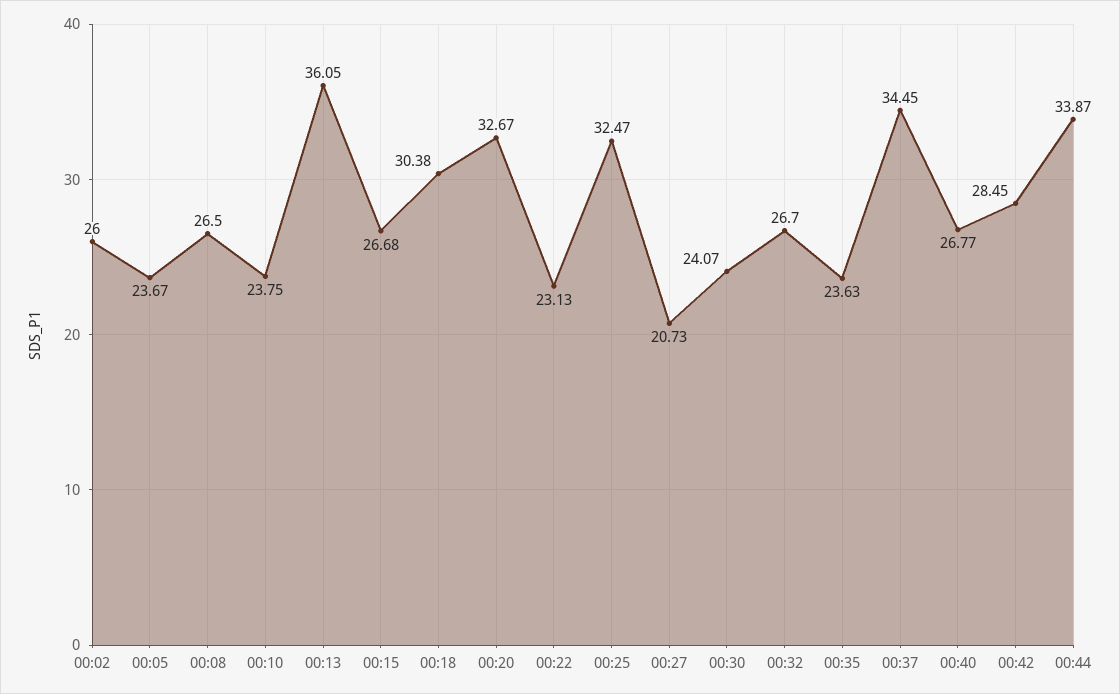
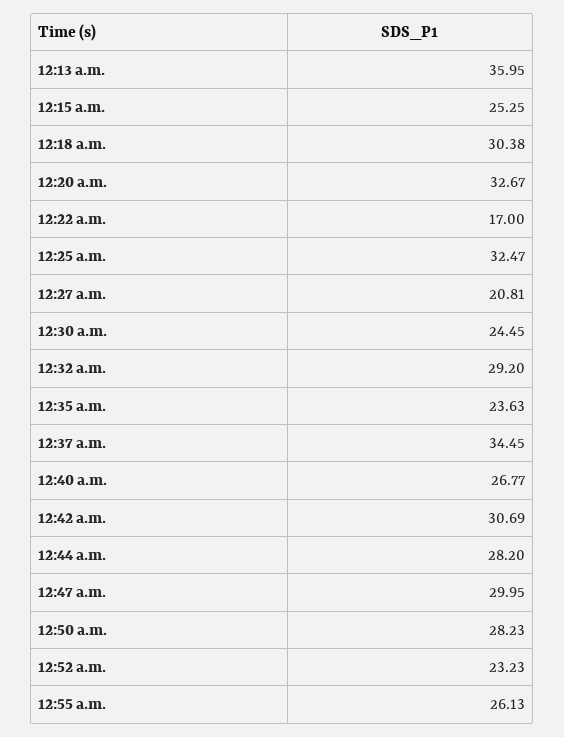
00:02: 26 -> none
00:05: 23.67 -> none
00:08: 26.5 -> none
00:10: 23.75 -> none
00:13: 36.05 -> 35.95
00:15: 26.68 -> 25.25
00:22: 23.13 -> 17
00:27: 20.73 -> 20.81
00:30: 24.07 -> 24.45
00:32: 26.7 -> 29.2
00:42: 28.45 -> 30.69
00:44: 33.87 -> 28.2
12:47 a.m.: none -> 29.95
12:50 a.m.: none -> 28.23
12:52 a.m.: none -> 23.23
12:55 a.m.: none -> 26.13

